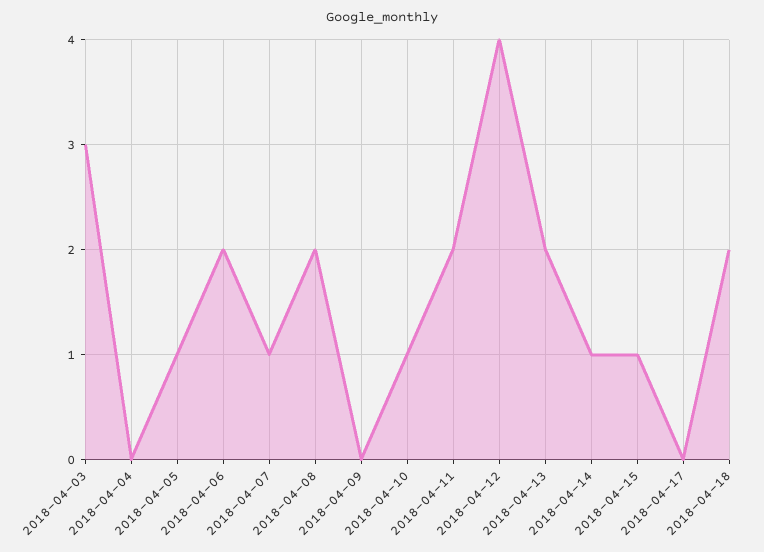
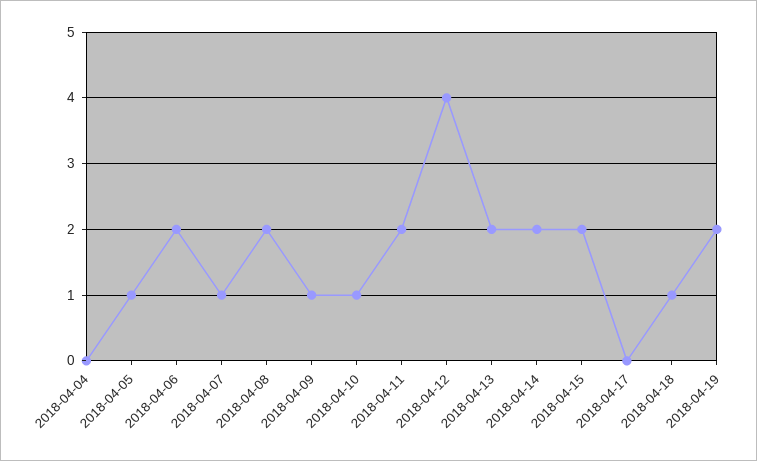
2018-04-03: 3 -> none
2018-04-09: 0 -> 1
2018-04-14: 1 -> 2
2018-04-15: 1 -> 2
2018-04-18: 2 -> 1
2018-04-19: none -> 2

